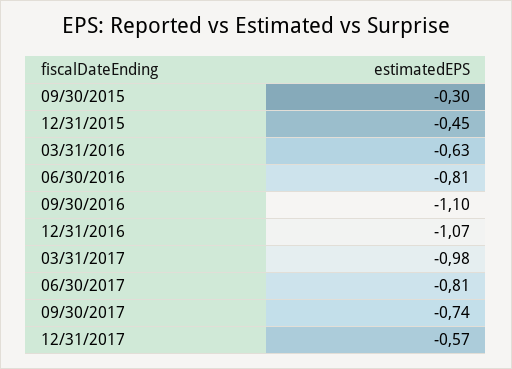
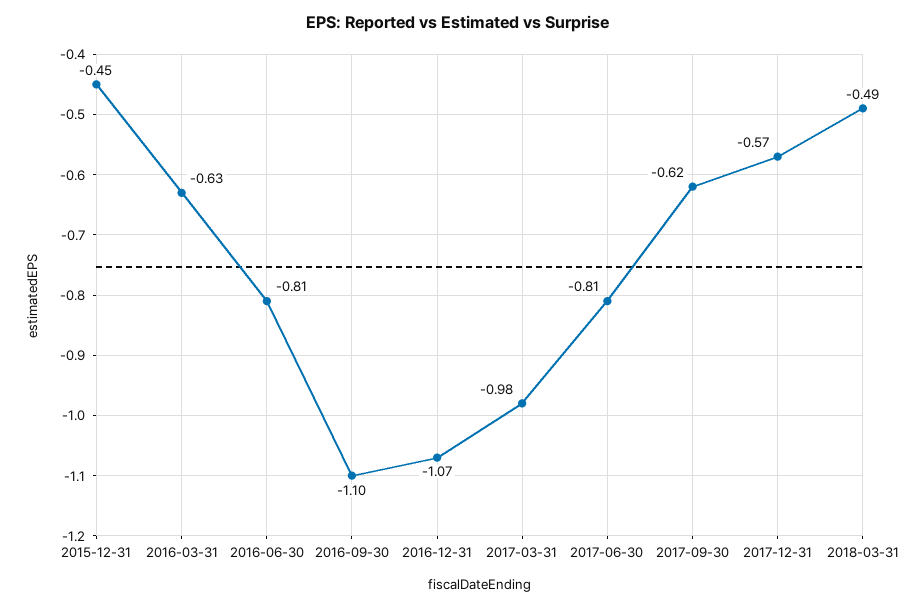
09/30/2015: -0.3 -> none
09/30/2017: -0.74 -> -0.62
2018-03-31: none -> -0.49

